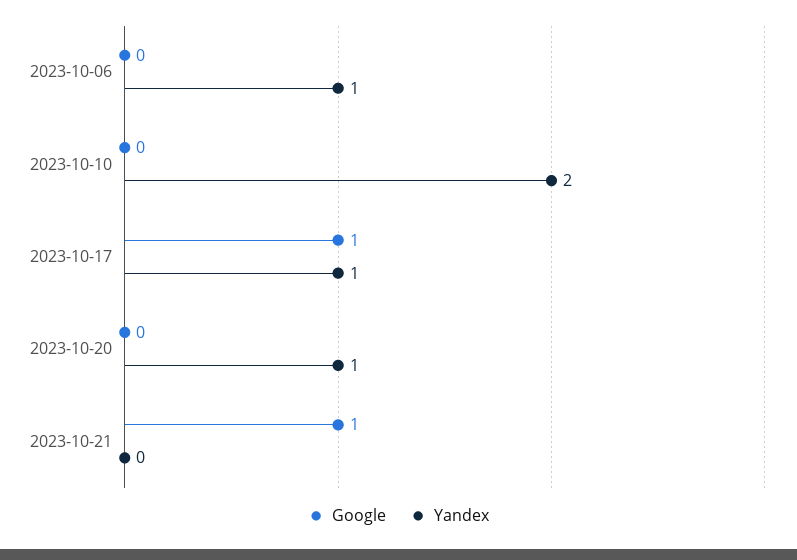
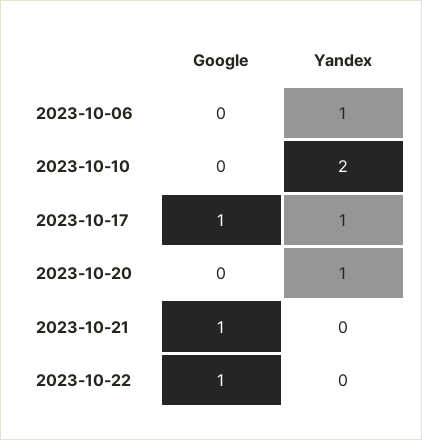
Google, 2023-10-22: none -> 1
Yandex, 2023-10-22: none -> 0

